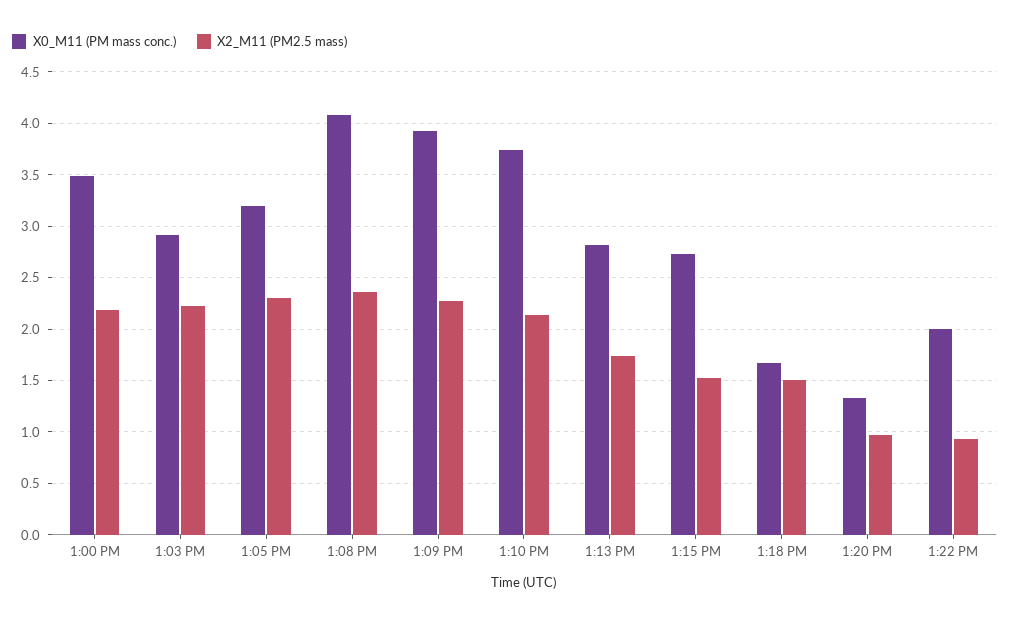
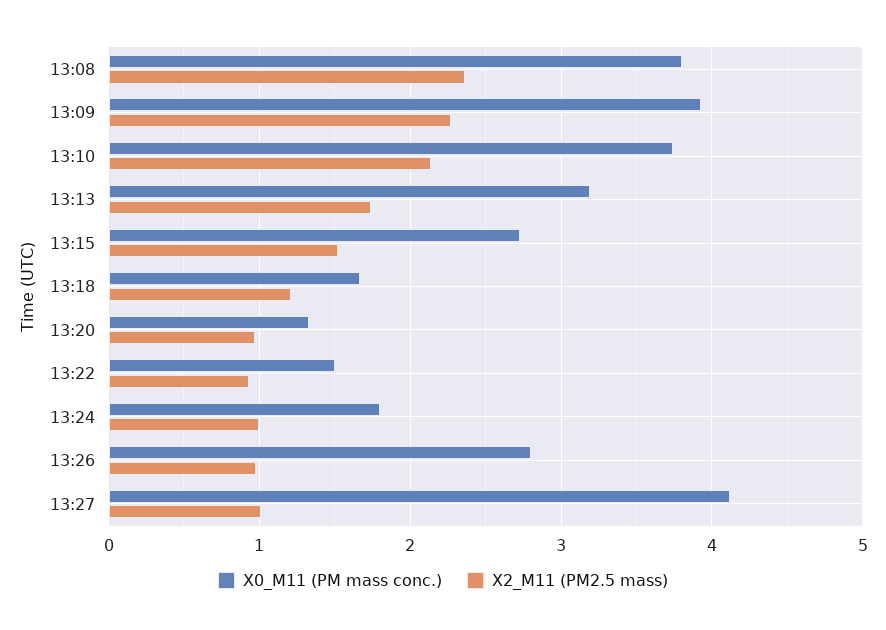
X0_M11 (PM mass conc.), 1:00 PM: 3.5 -> none
X2_M11 (PM2.5 mass), 1:00 PM: 2.2 -> none
X0_M11 (PM mass conc.), 1:03 PM: 2.9 -> none
X2_M11 (PM2.5 mass), 1:03 PM: 2.2 -> none
X0_M11 (PM mass conc.), 1:05 PM: 3.2 -> none
X2_M11 (PM2.5 mass), 1:05 PM: 2.3 -> none
X0_M11 (PM mass conc.), 1:08 PM: 4.1 -> 3.8
X0_M11 (PM mass conc.), 1:13 PM: 2.8 -> 3.2
X2_M11 (PM2.5 mass), 1:18 PM: 1.5 -> 1.2
X0_M11 (PM mass conc.), 1:22 PM: 2 -> 1.5
X0_M11 (PM mass conc.), 13:24: none -> 1.8
X2_M11 (PM2.5 mass), 13:24: none -> 1
X0_M11 (PM mass conc.), 13:26: none -> 2.8
X2_M11 (PM2.5 mass), 13:26: none -> 1
X0_M11 (PM mass conc.), 13:27: none -> 4.1
X2_M11 (PM2.5 mass), 13:27: none -> 1

